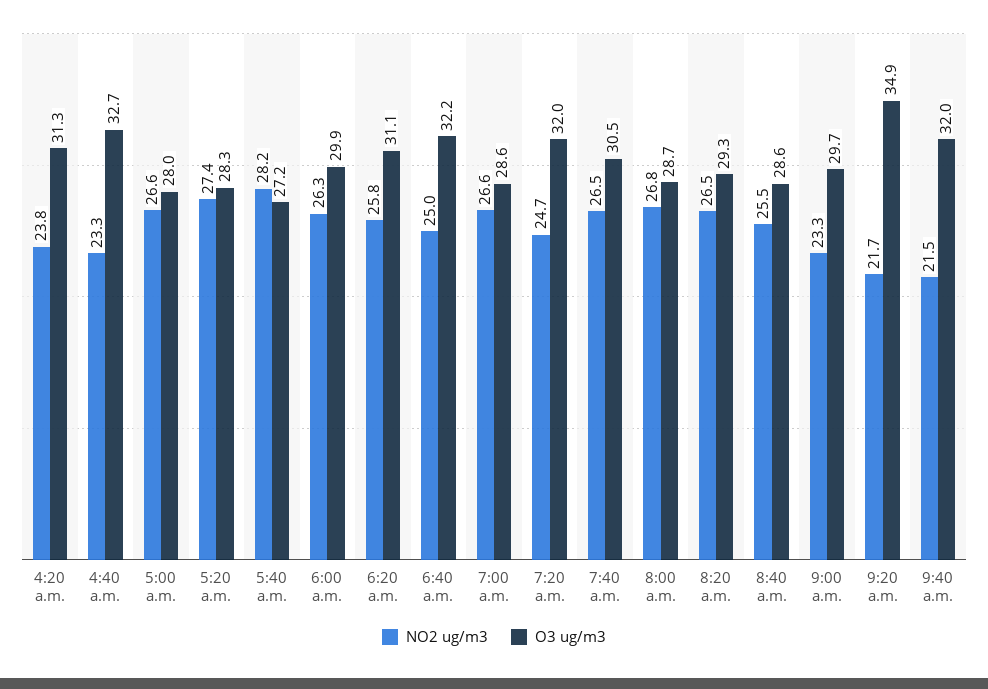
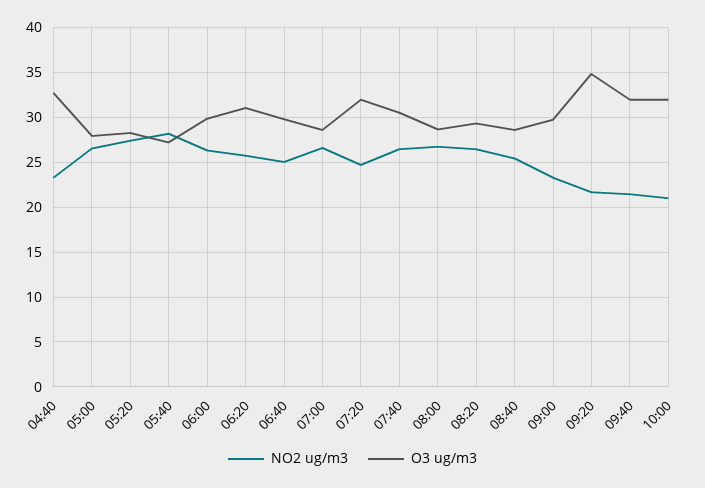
NO2 ug/m3, 4:20 a.m.: 23.8 -> none
O3 ug/m3, 4:20 a.m.: 31.3 -> none
O3 ug/m3, 6:40 a.m.: 32.2 -> 30
NO2 ug/m3, 10:00: none -> 21
O3 ug/m3, 10:00: none -> 32

